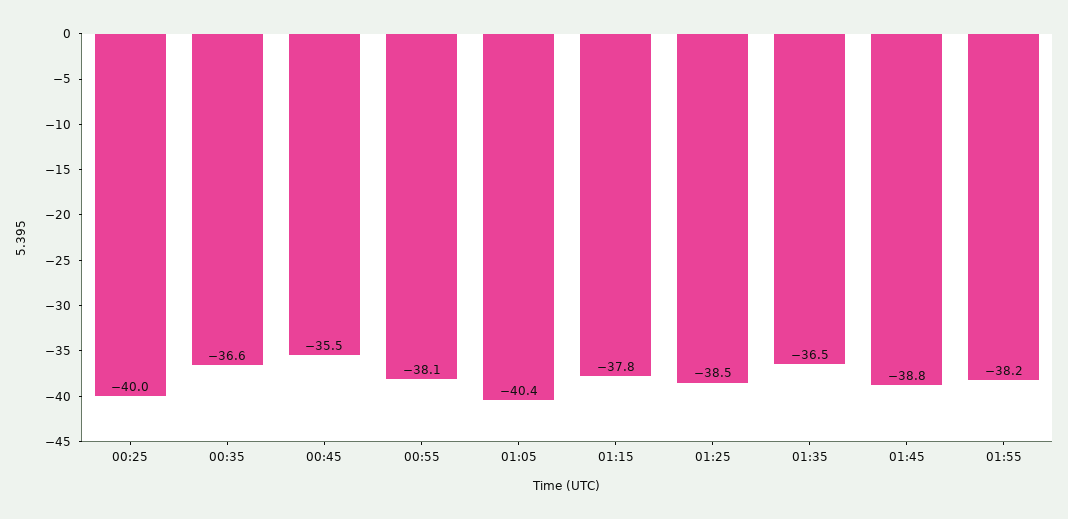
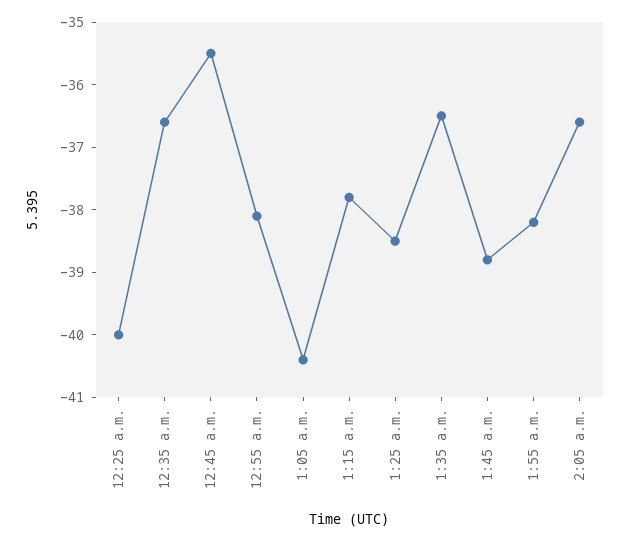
2:05 a.m.: none -> -36.5

